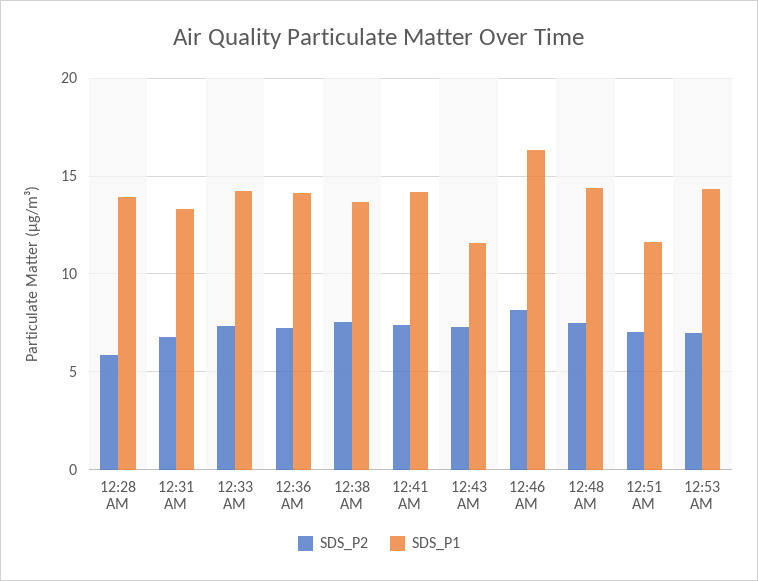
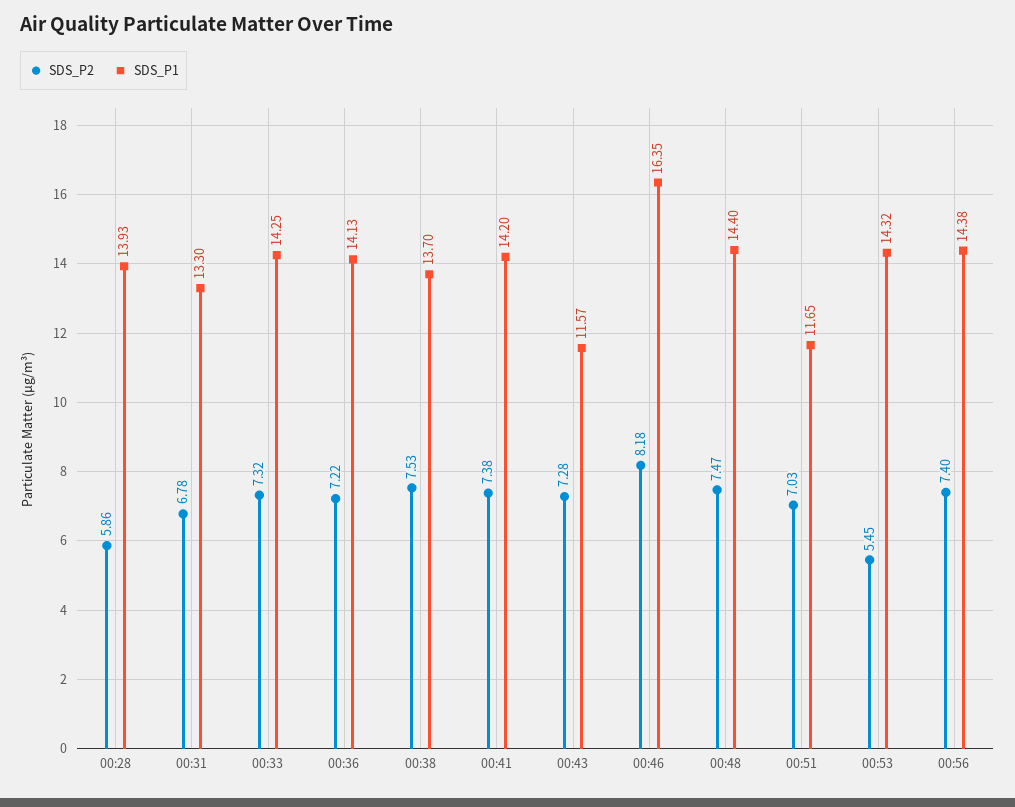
SDS_P2, 12:53 AM: 7 -> 5.45
SDS_P2, 00:56: none -> 7.4
SDS_P1, 00:56: none -> 14.38

